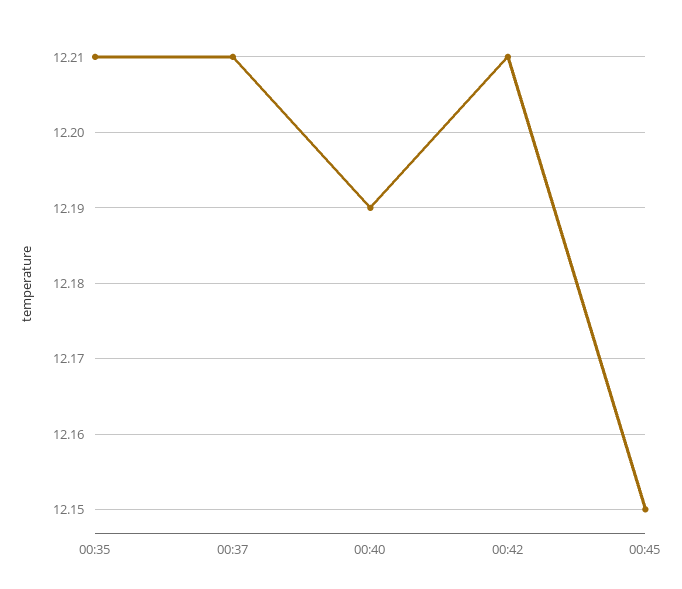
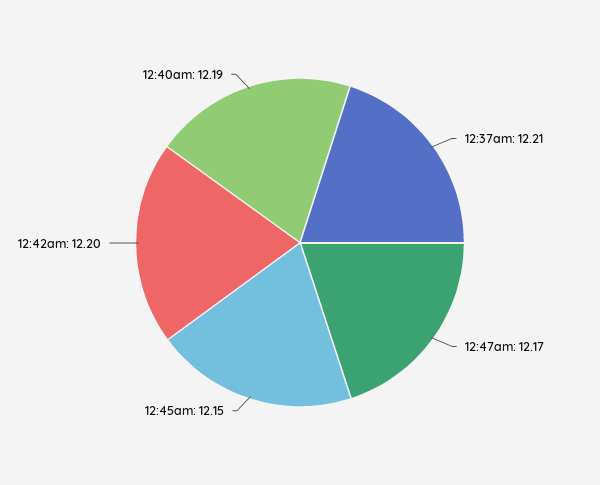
00:35: 12.21 -> none
00:42: 12.21 -> 12.2
12:47am: none -> 12.17

